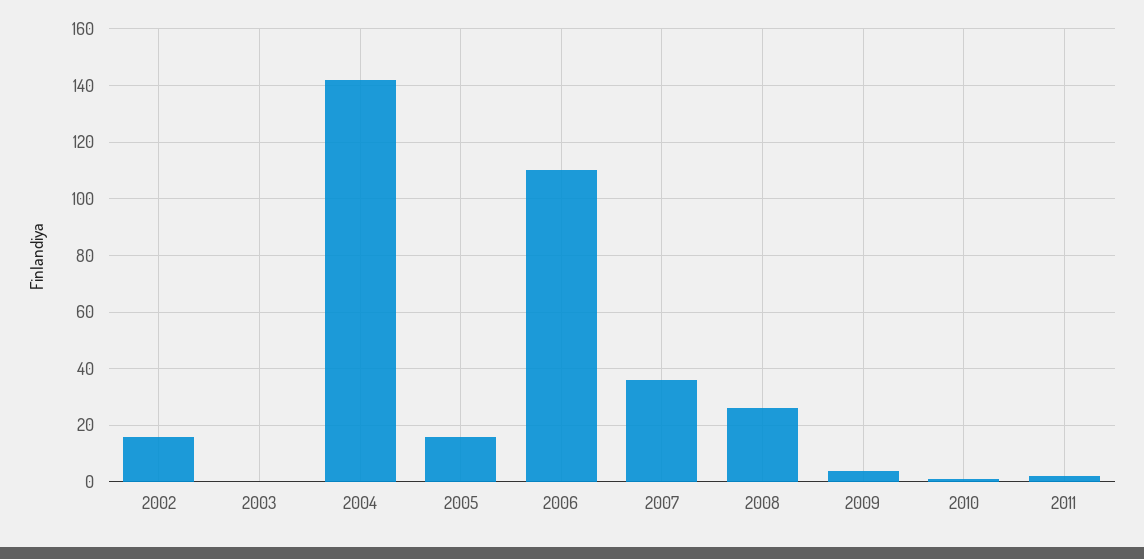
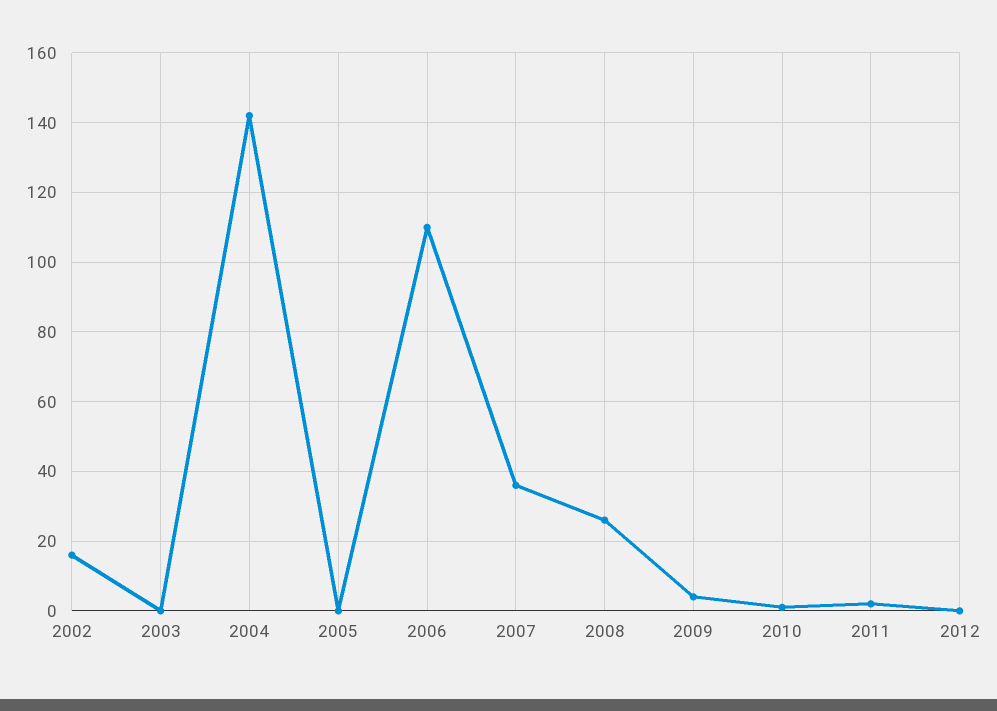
2005: 15 -> 0
2012: none -> 0

